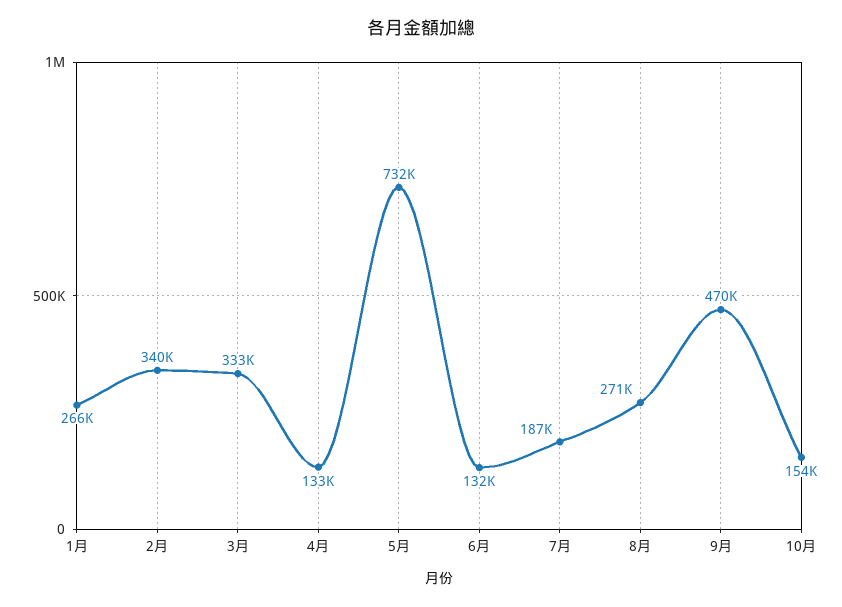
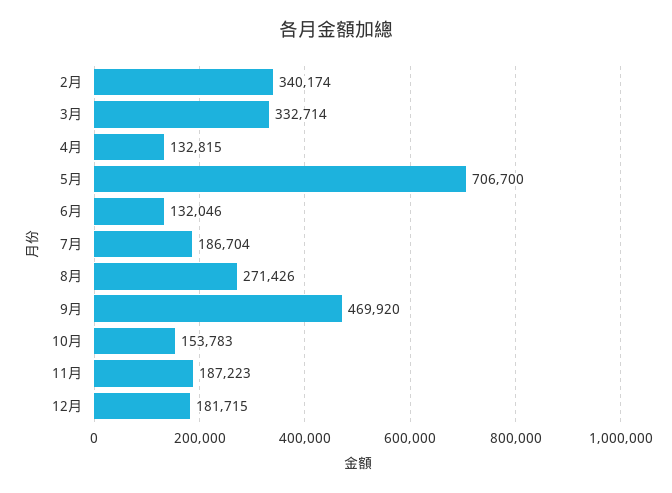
1月: 266000 -> none
5月: 732000 -> 706700
11月: none -> 187223
12月: none -> 181715

